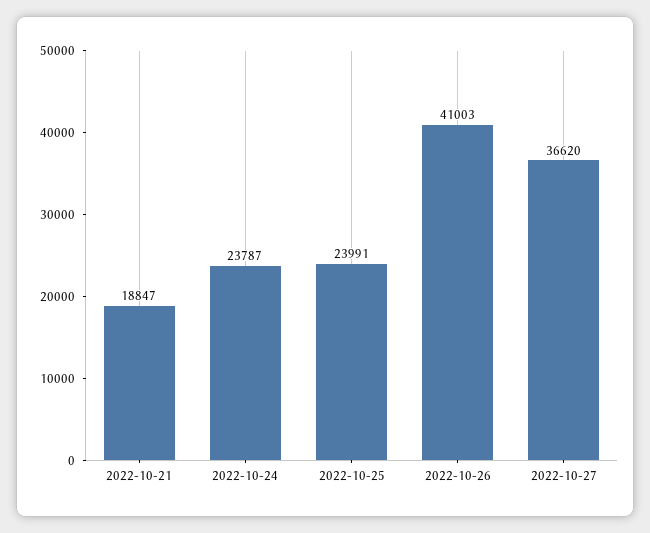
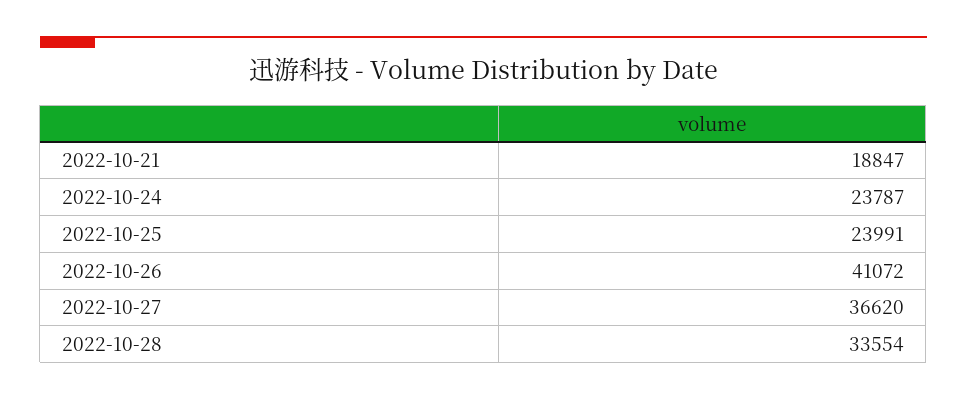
2022-10-26: 41003 -> 41072
2022-10-28: none -> 33554

